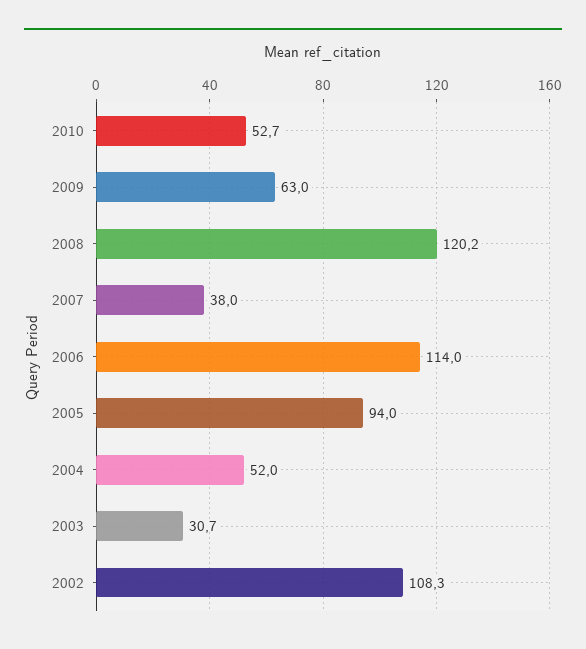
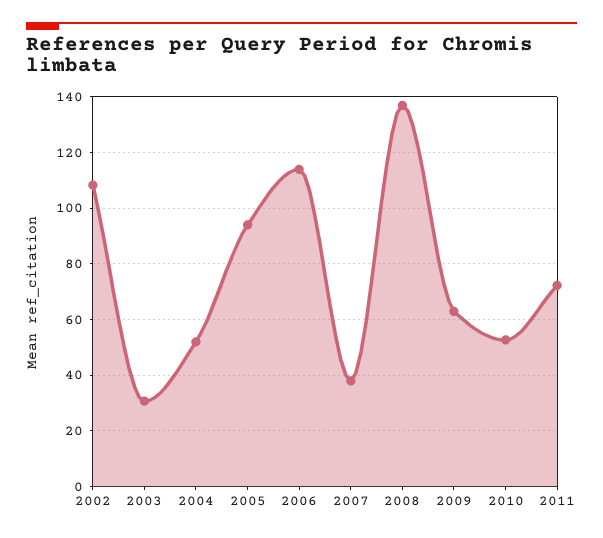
2008: 120.2 -> 137.5
2011: none -> 72.5

